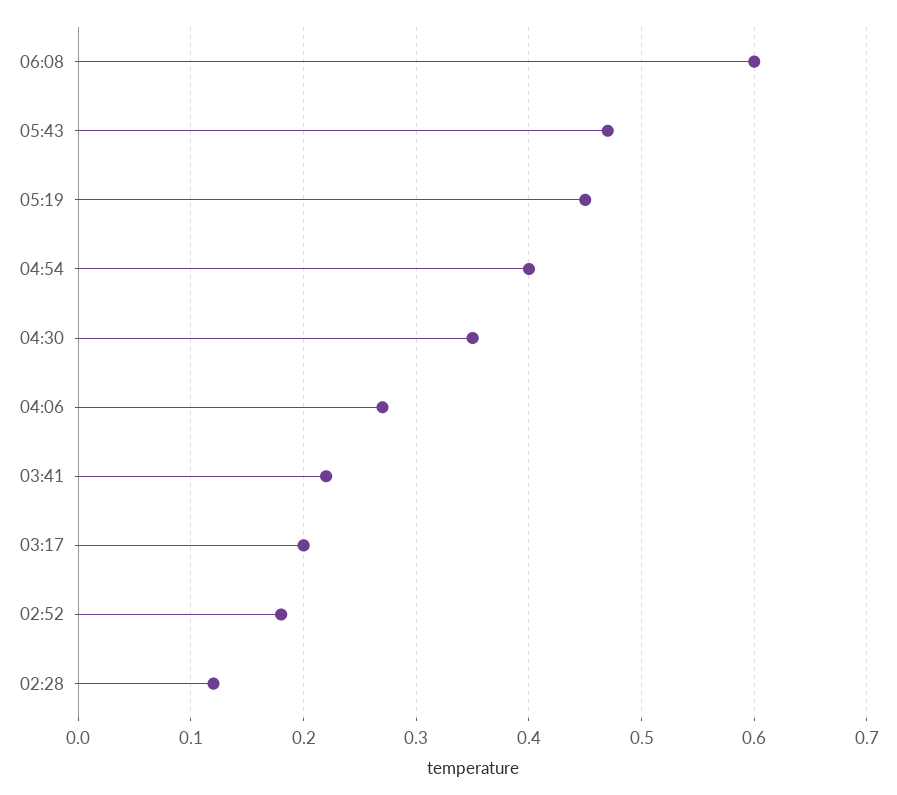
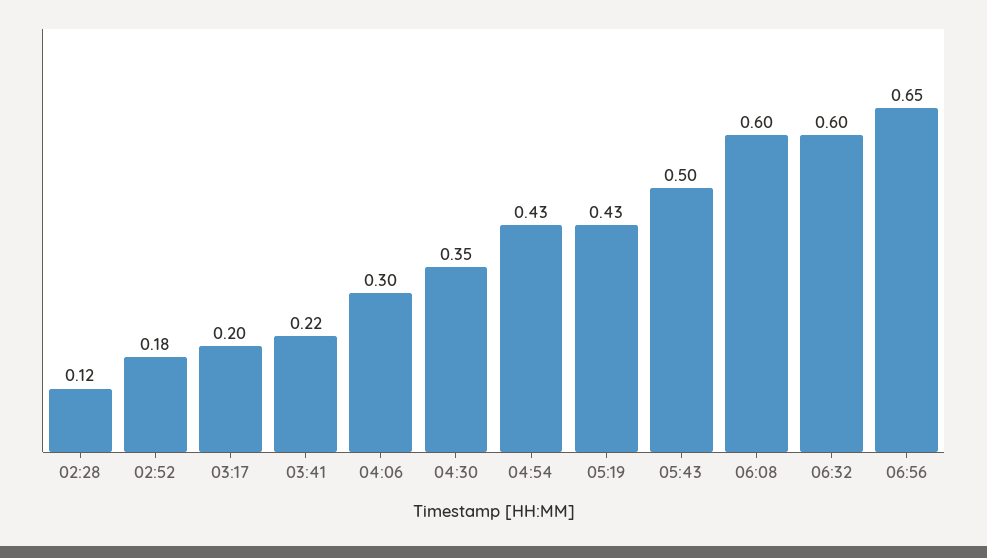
05:43: 0.47 -> 0.5
05:19: 0.45 -> 0.43
04:54: 0.4 -> 0.43
04:06: 0.27 -> 0.3
06:32: none -> 0.6
06:56: none -> 0.65

